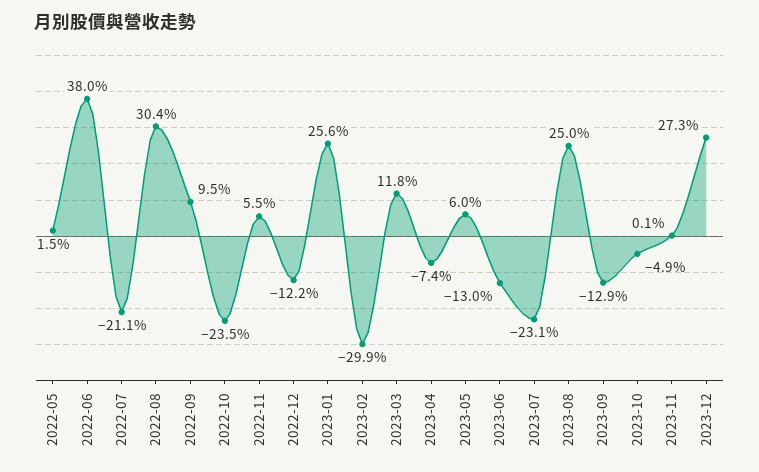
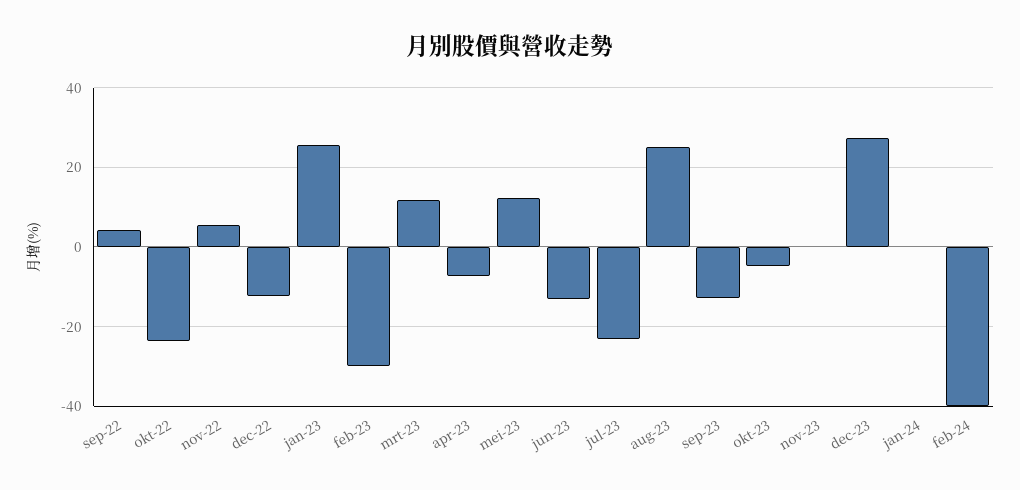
2022-05: 1.5 -> none
2022-06: 38 -> none
2022-07: -21.1 -> none
2022-08: 30.4 -> none
2022-09: 9.5 -> 4
2023-05: 6 -> 12
jan-24: none -> 0
feb-24: none -> -40

